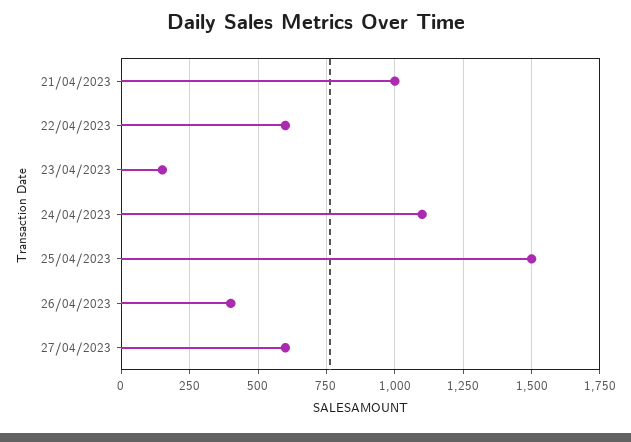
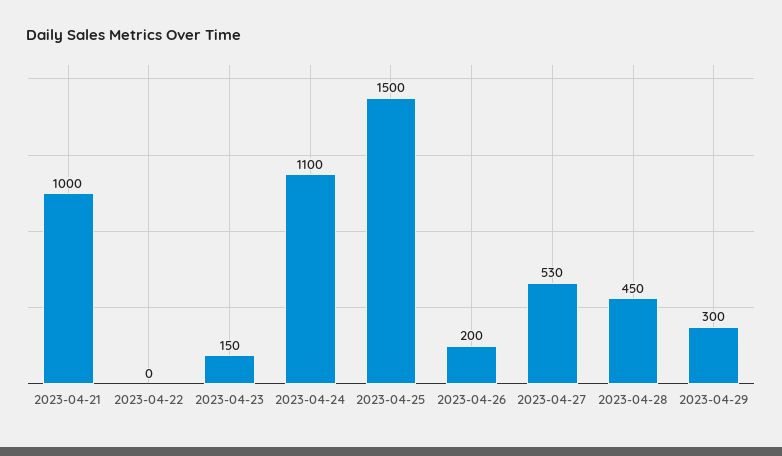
22/04/2023: 600 -> 0
26/04/2023: 400 -> 200
27/04/2023: 600 -> 530
2023-04-28: none -> 450
2023-04-29: none -> 300

